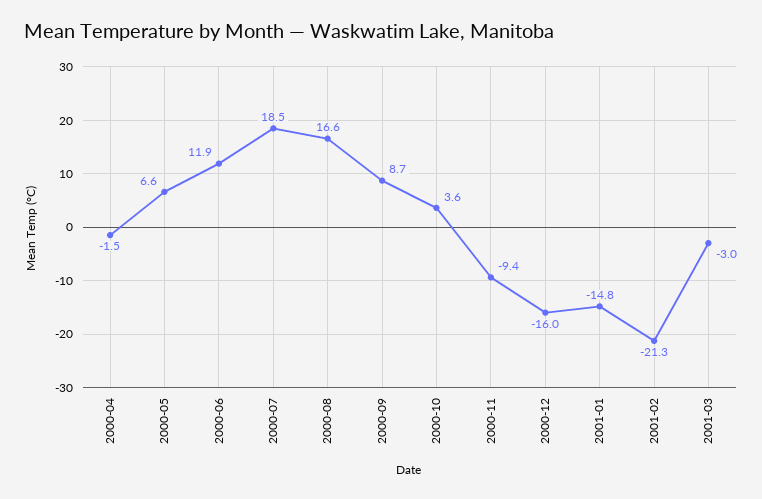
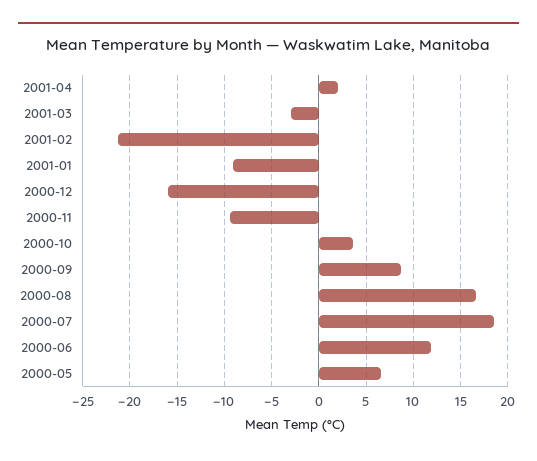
2000-04: -1.5 -> none
2001-01: -14.8 -> -9
2001-04: none -> 2

